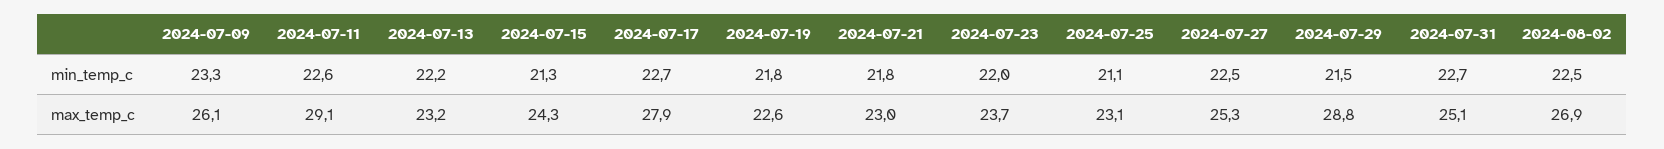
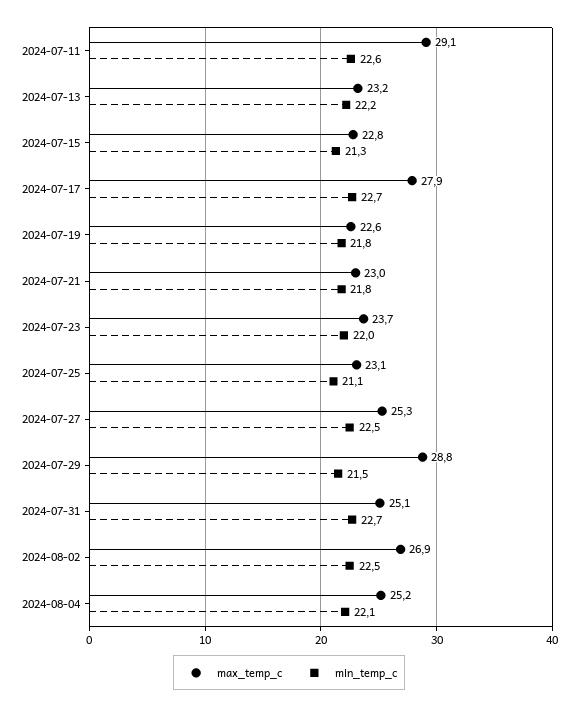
min_temp_c, 2024-07-09: 23.3 -> none
max_temp_c, 2024-07-09: 26.1 -> none
max_temp_c, 2024-07-15: 24.3 -> 22.8
max_temp_c, 2024-08-04: none -> 25.2
min_temp_c, 2024-08-04: none -> 22.1

